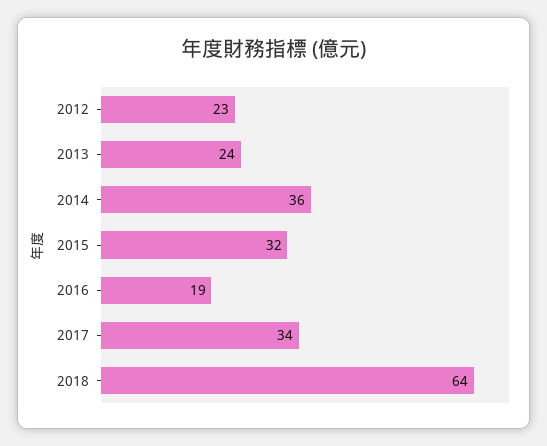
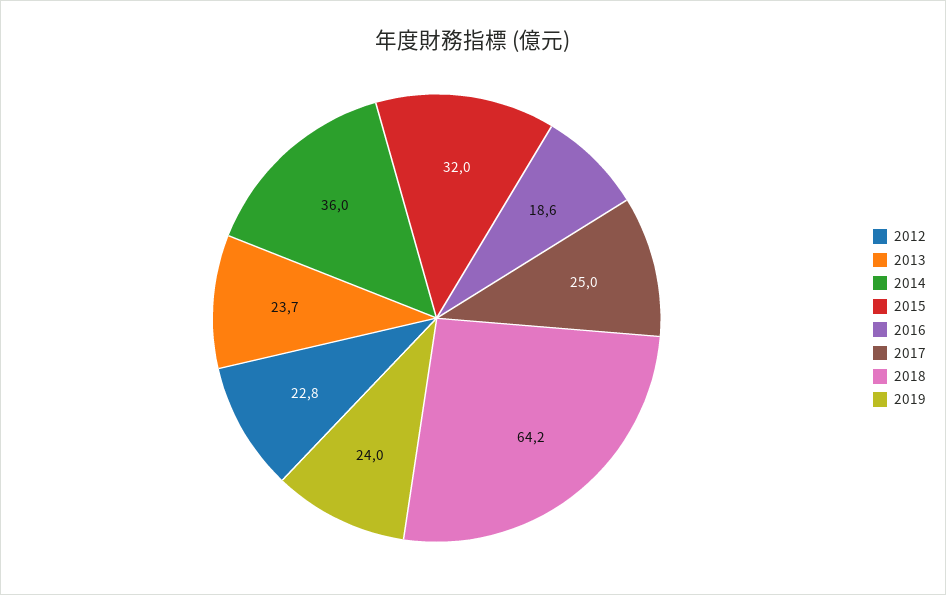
2017: 34 -> 25
2019: none -> 24

